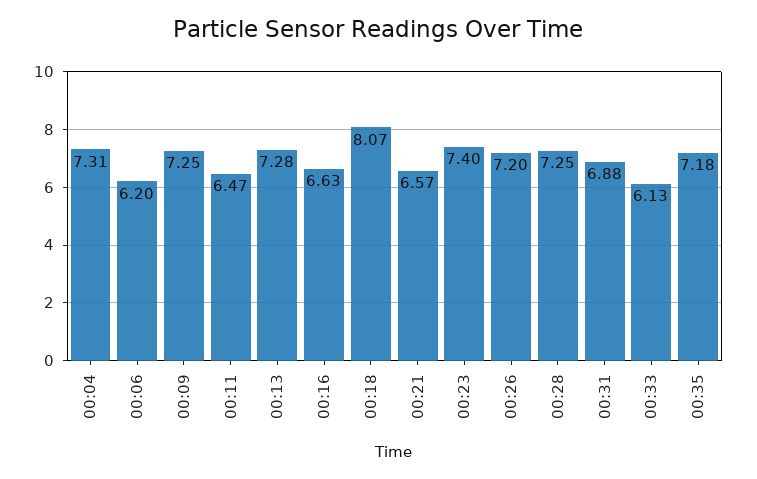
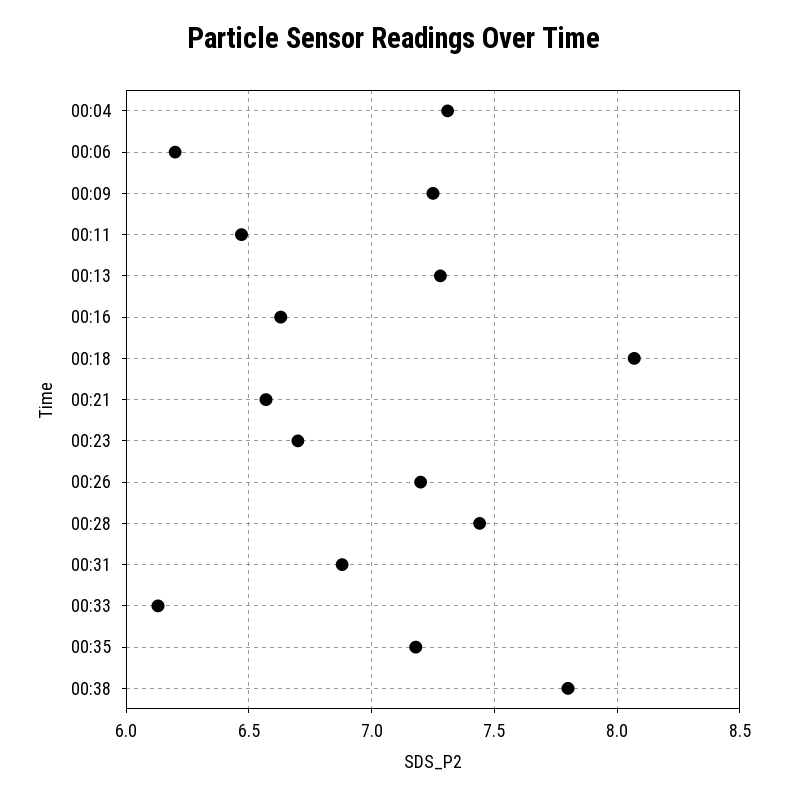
00:23: 7.4 -> 6.7
00:28: 7.25 -> 7.45
00:38: none -> 7.8

